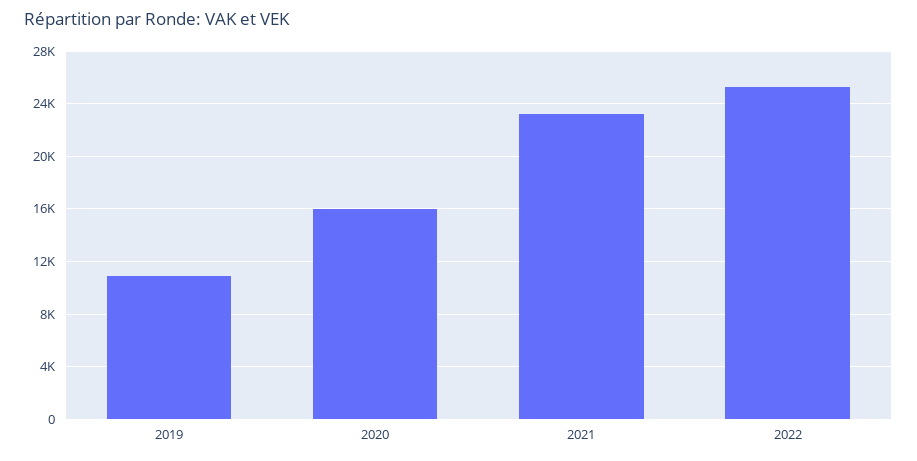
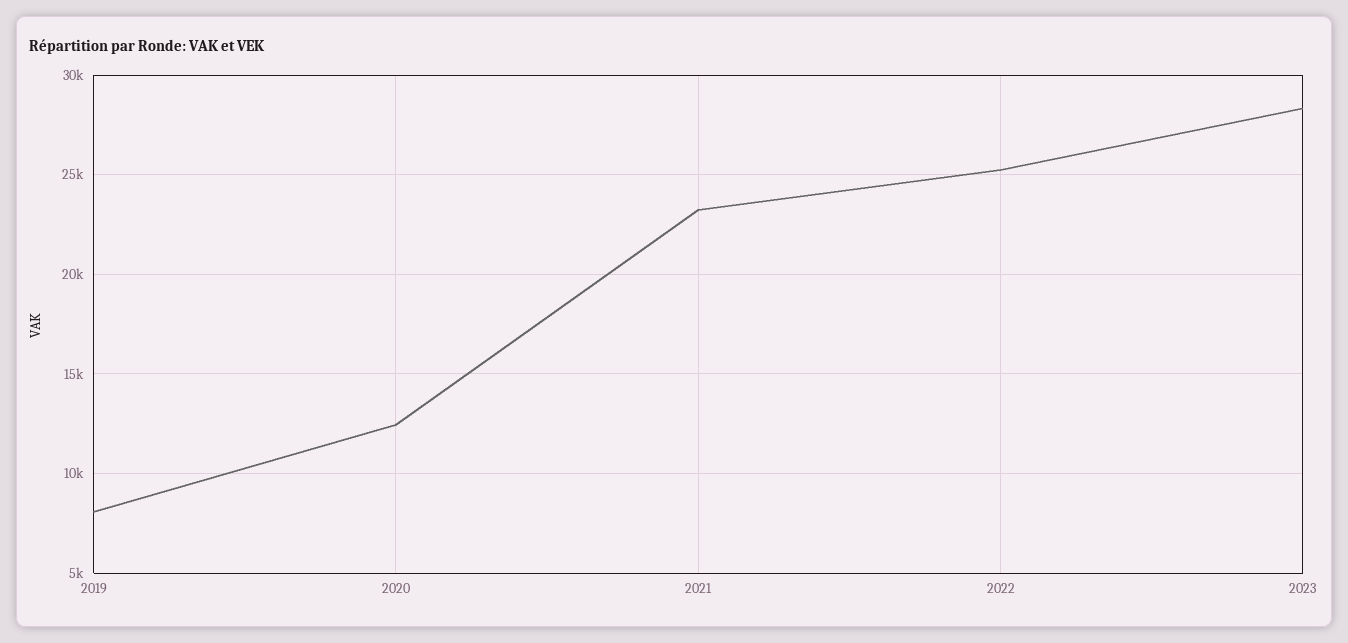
2019: 11000 -> 8000
2020: 16000 -> 12500
2023: none -> 28500

